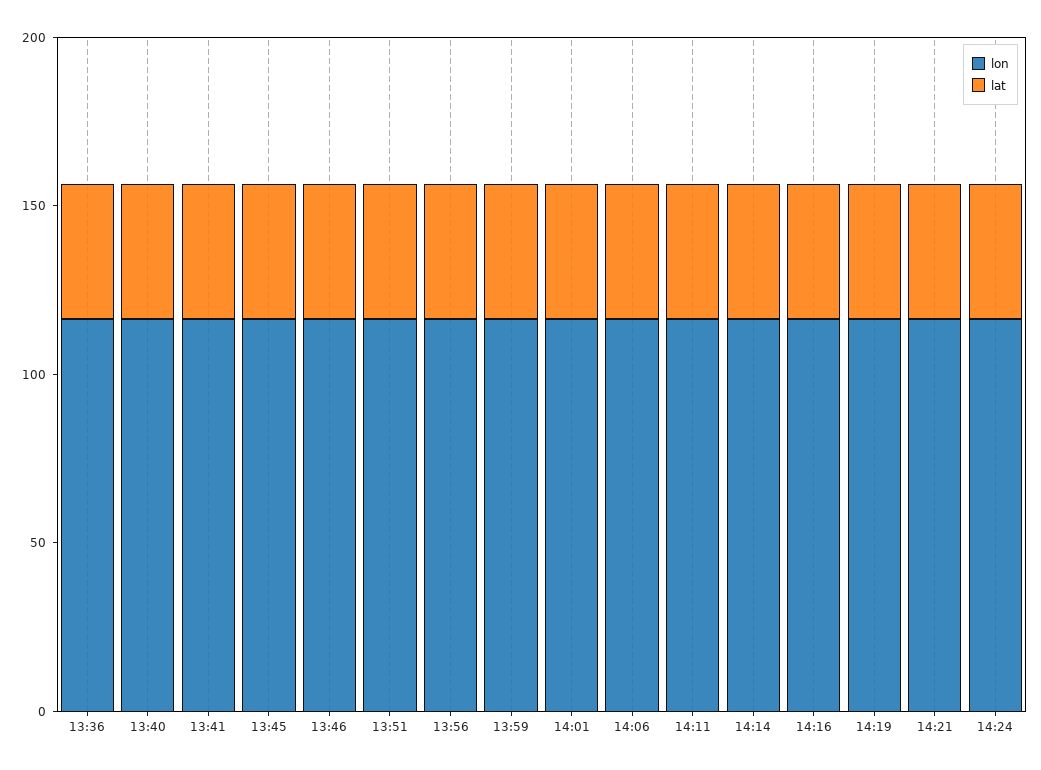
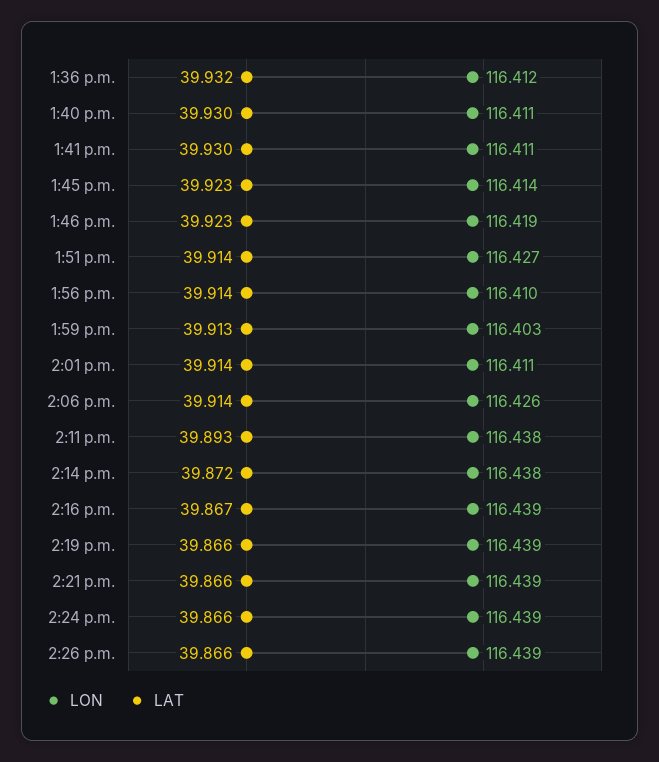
lon, 2:26 p.m.: none -> 116.439
lat, 2:26 p.m.: none -> 39.866

